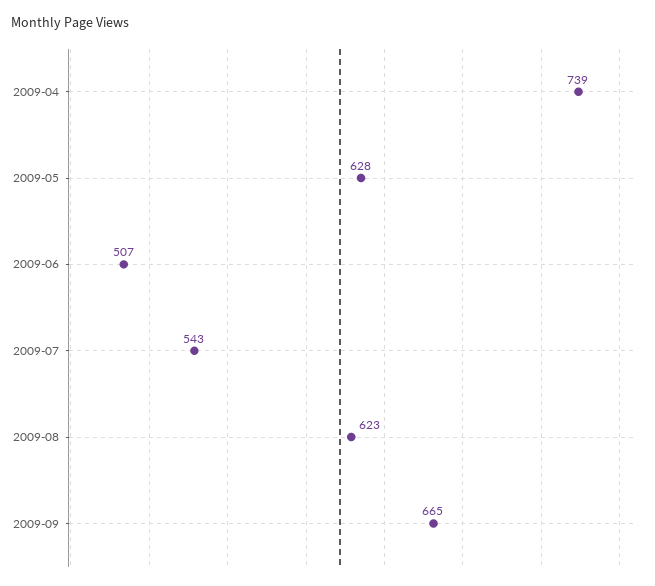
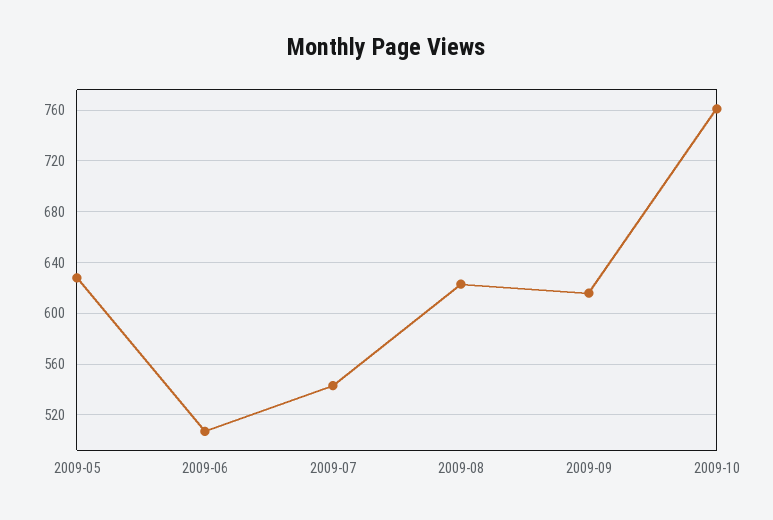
2009-04: 739 -> none
2009-09: 665 -> 615
2009-10: none -> 760

